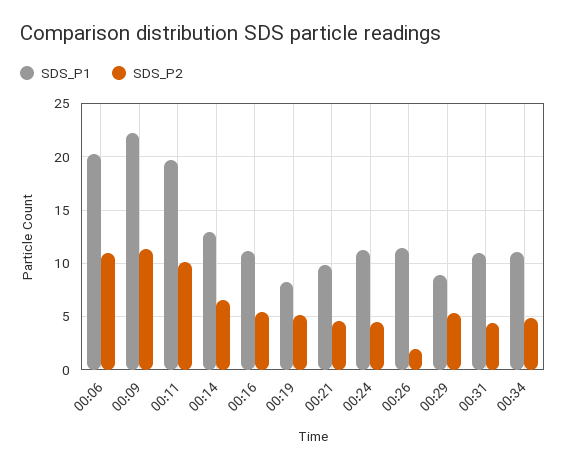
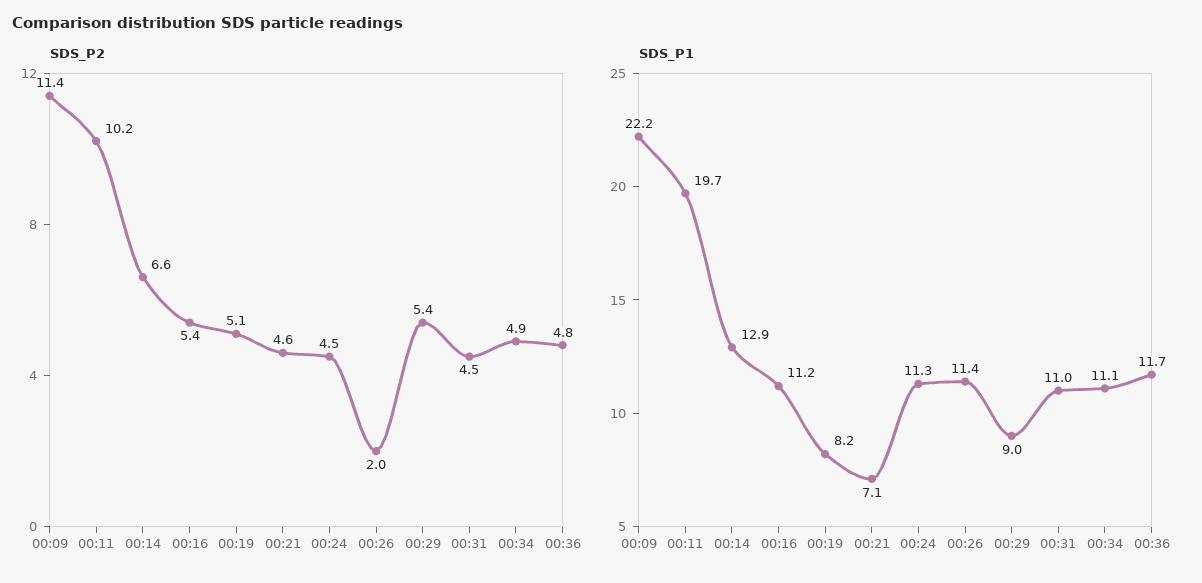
SDS_P1, 00:06: 20 -> none
SDS_P2, 00:06: 11 -> none
SDS_P1, 00:21: 10 -> 7.1
SDS_P2, 00:36: none -> 4.8
SDS_P1, 00:36: none -> 11.7

